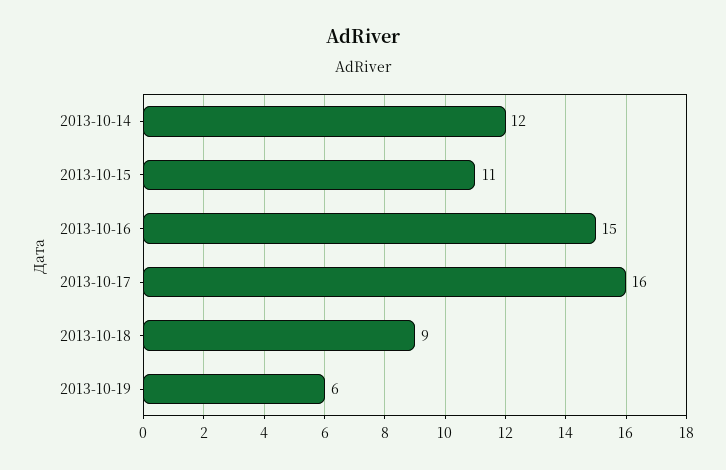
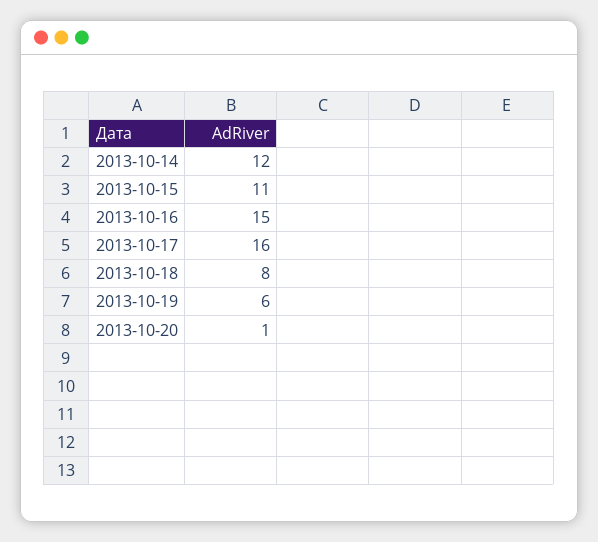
2013-10-18: 9 -> 8
2013-10-20: none -> 1

